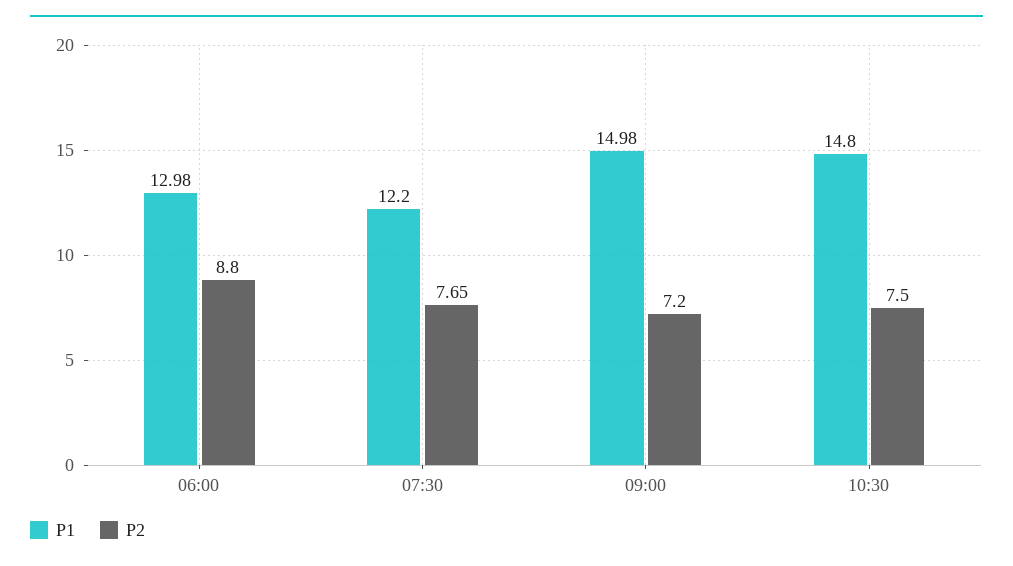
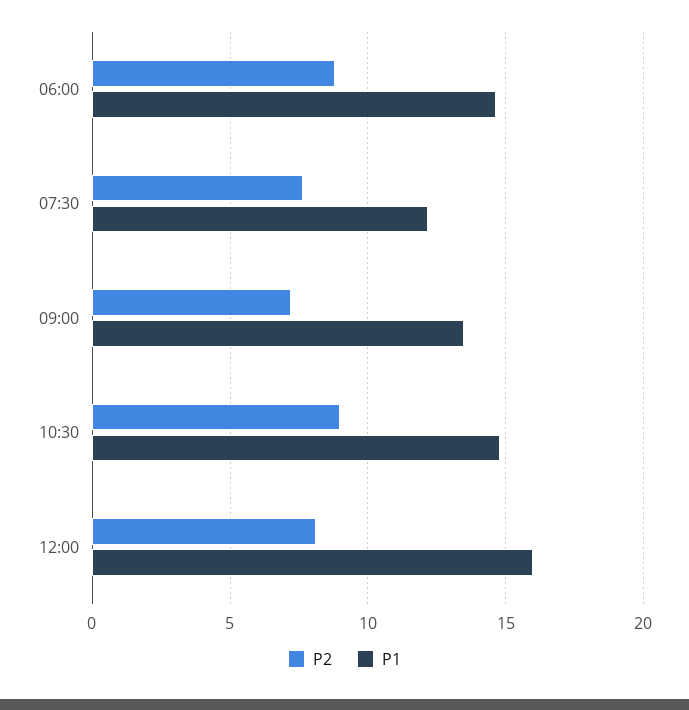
P1, 06:00: 12.98 -> 14.5
P1, 09:00: 14.98 -> 13.5
P2, 10:30: 7.5 -> 9
P2, 12:00: none -> 8
P1, 12:00: none -> 16

